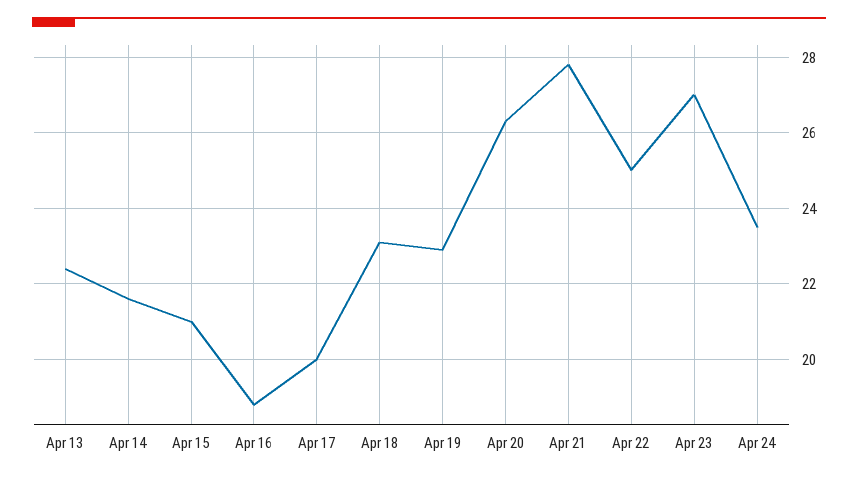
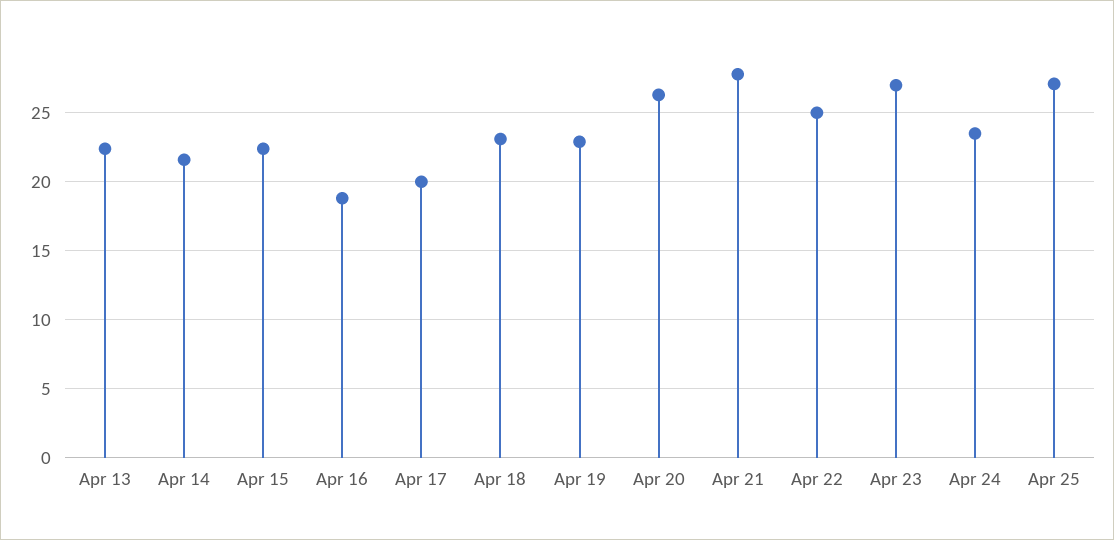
Apr 15: 21 -> 22.5
Apr 25: none -> 27

